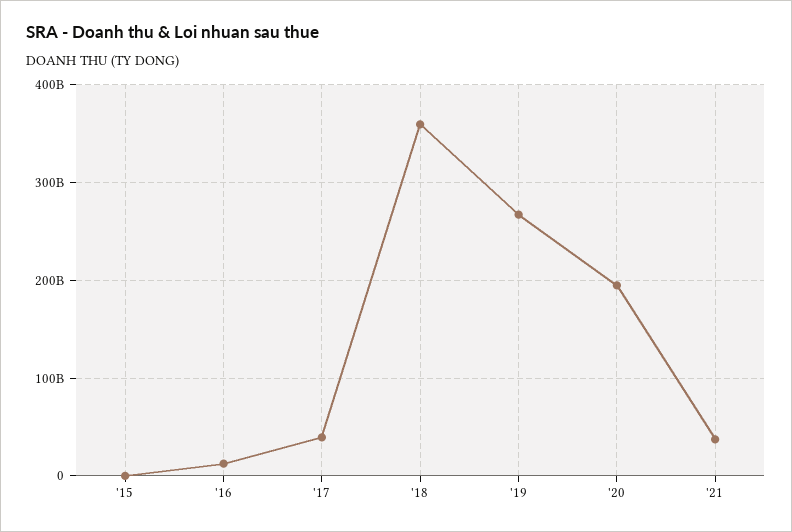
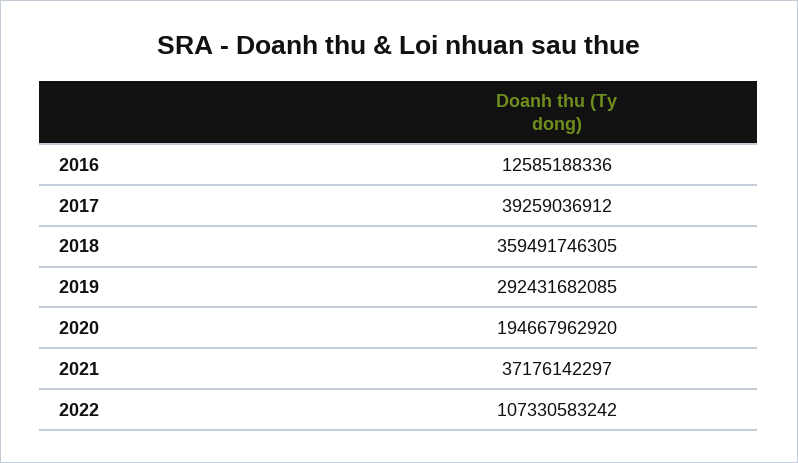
'15: 0 -> none
'19: 270000000000 -> 292431682085
2022: none -> 107330583242

